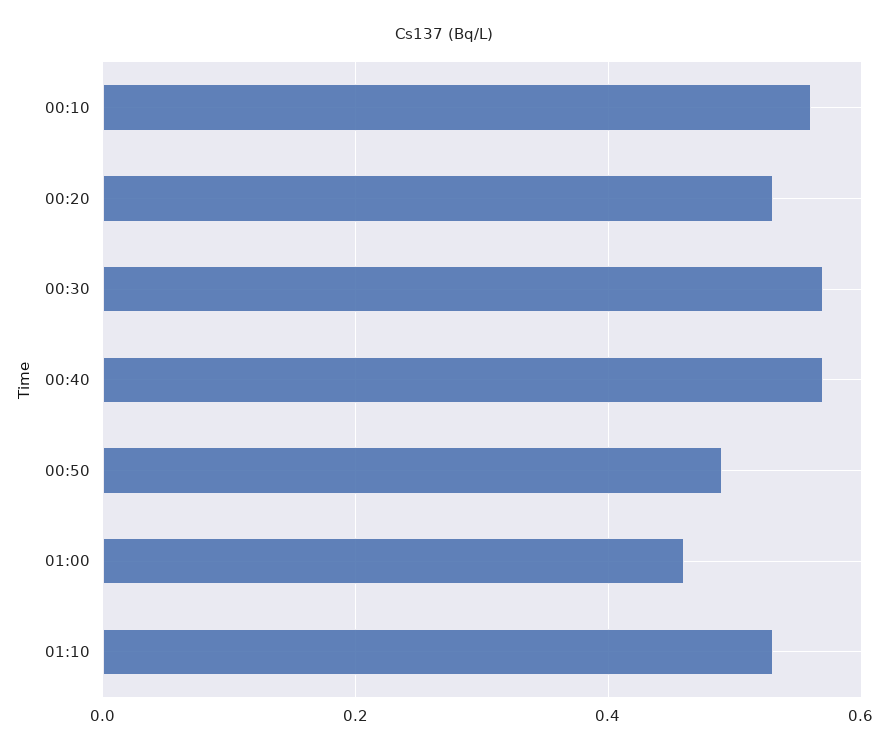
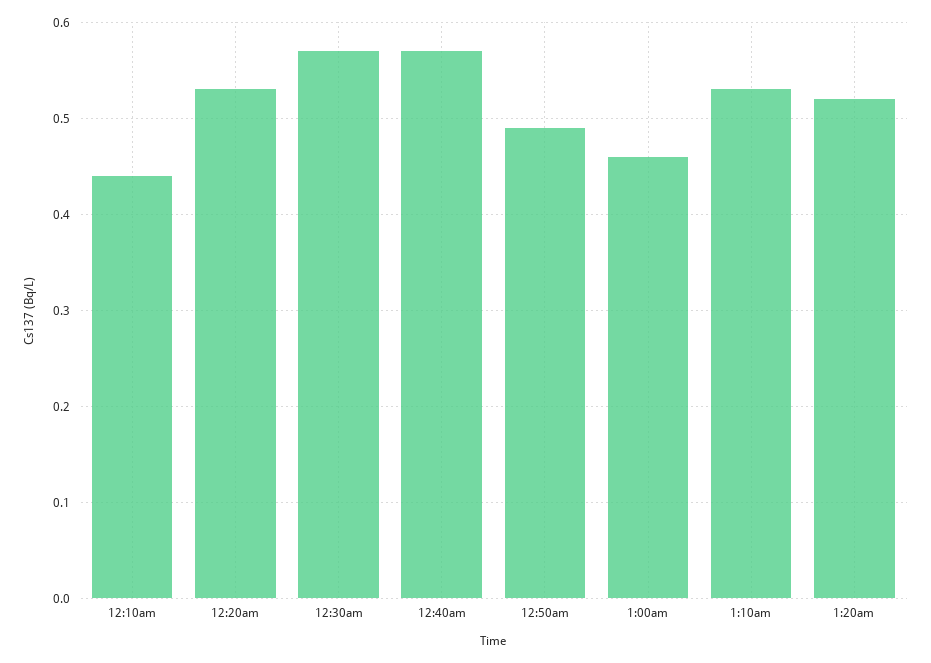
00:10: 0.55 -> 0.44
1:20am: none -> 0.52

